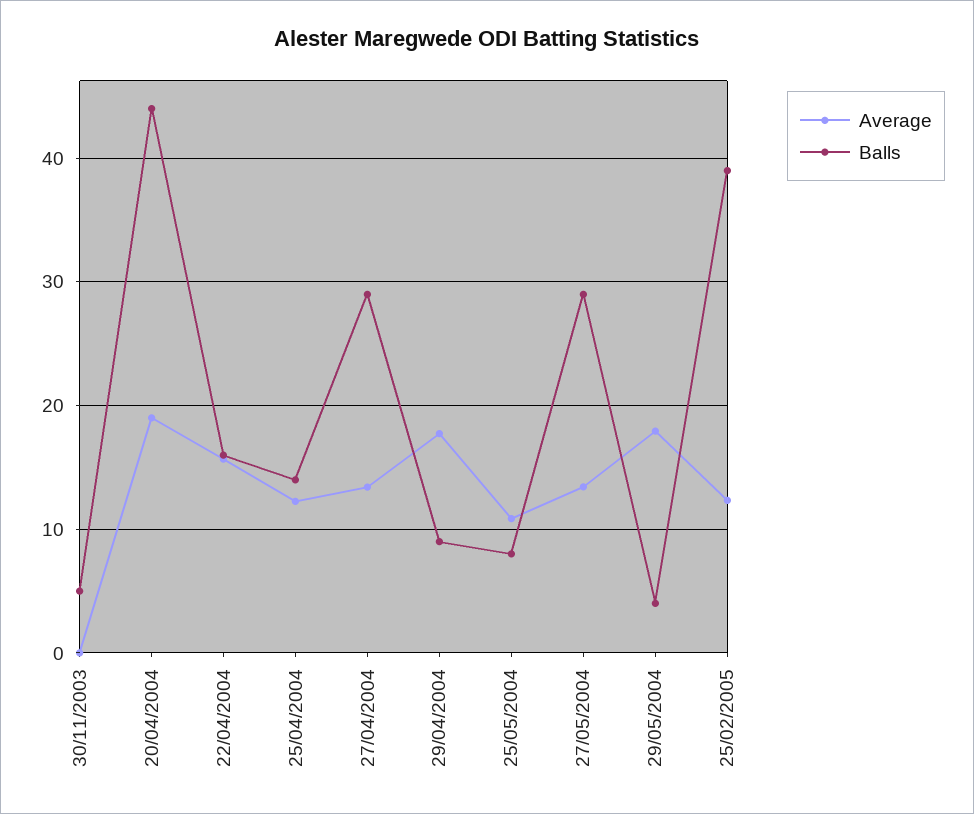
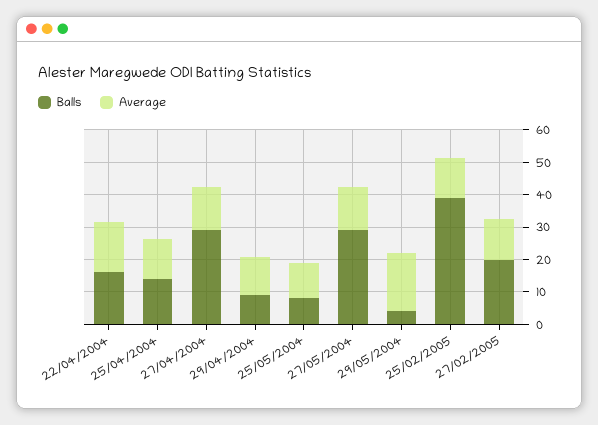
Average, 30/11/2003: 0 -> none
Balls, 30/11/2003: 5 -> none
Average, 20/04/2004: 19 -> none
Balls, 20/04/2004: 44 -> none
Average, 29/04/2004: 18 -> 12.5
Balls, 27/02/2005: none -> 20
Average, 27/02/2005: none -> 12.5

